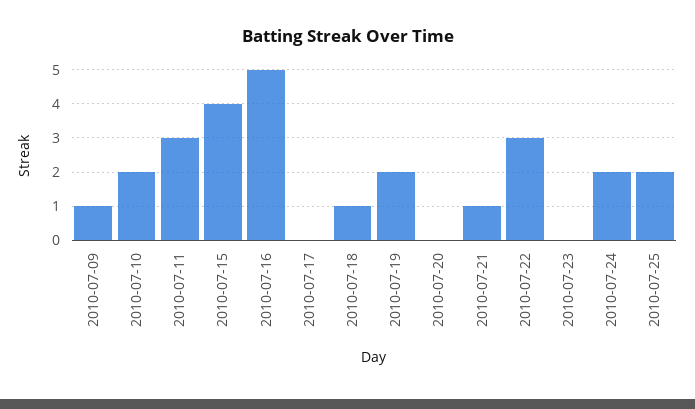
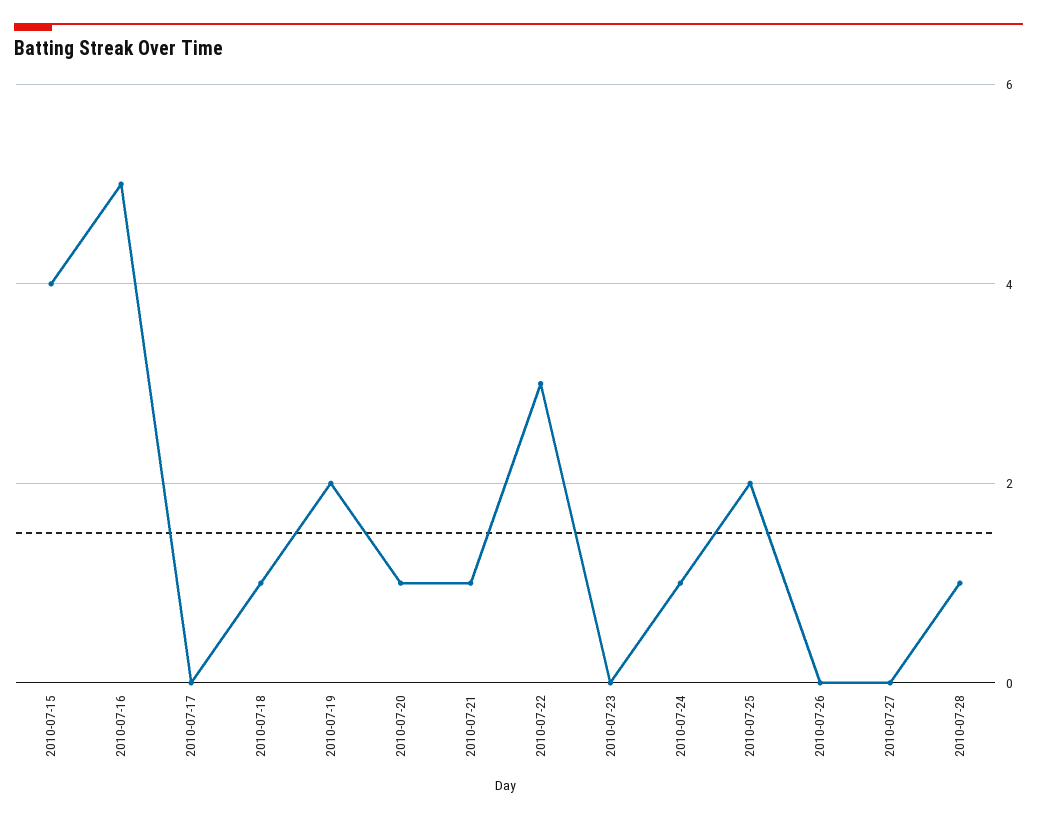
2010-07-09: 1 -> none
2010-07-10: 2 -> none
2010-07-11: 3 -> none
2010-07-20: 0 -> 1
2010-07-24: 2 -> 1
2010-07-26: none -> 0
2010-07-27: none -> 0
2010-07-28: none -> 1

